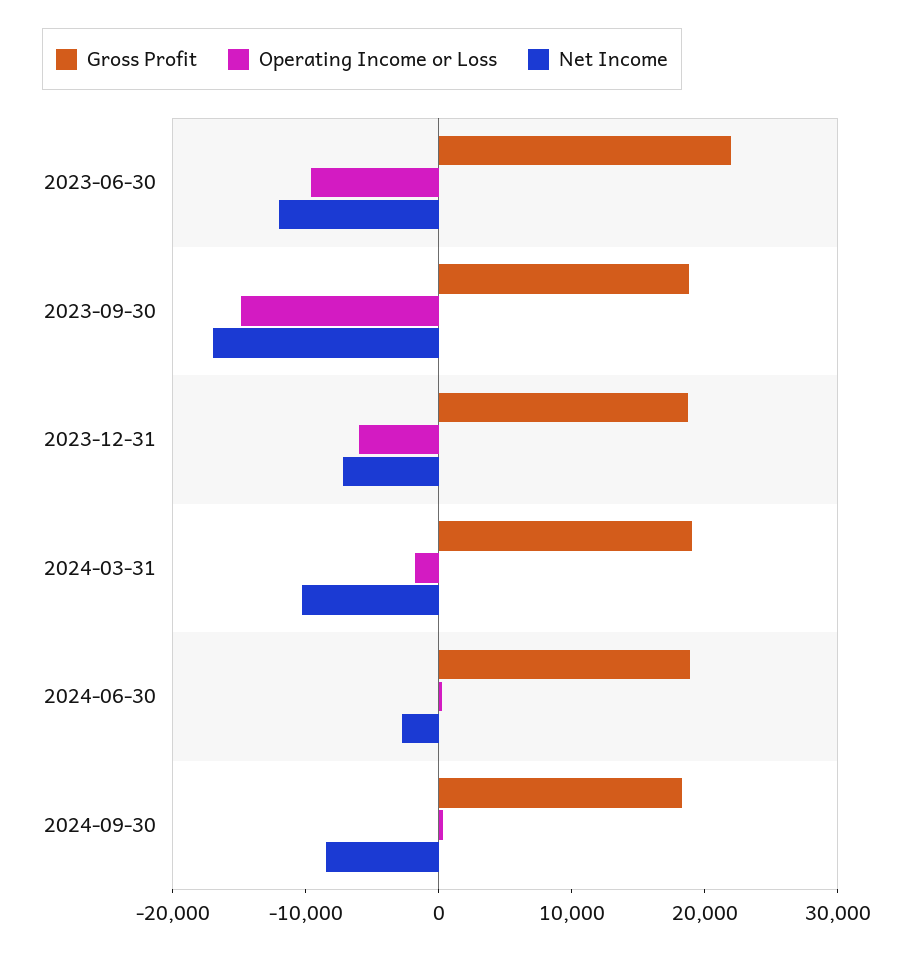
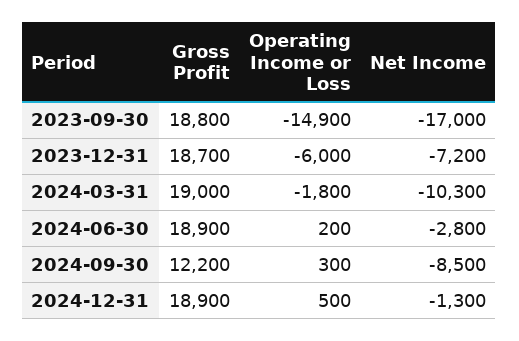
Gross Profit, 2023-06-30: 22000 -> none
Operating Income or Loss, 2023-06-30: -10000 -> none
Net Income, 2023-06-30: -12000 -> none
Gross Profit, 2024-09-30: 18000 -> 12200
Gross Profit, 2024-12-31: none -> 18900
Operating Income or Loss, 2024-12-31: none -> 500
Net Income, 2024-12-31: none -> -1300

